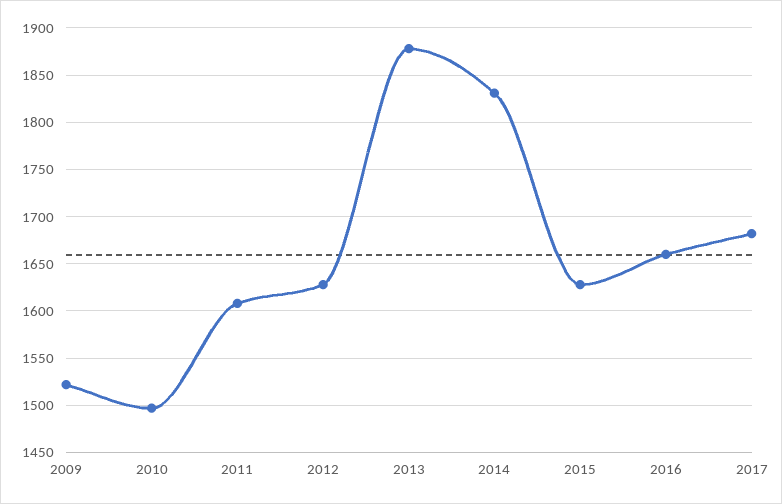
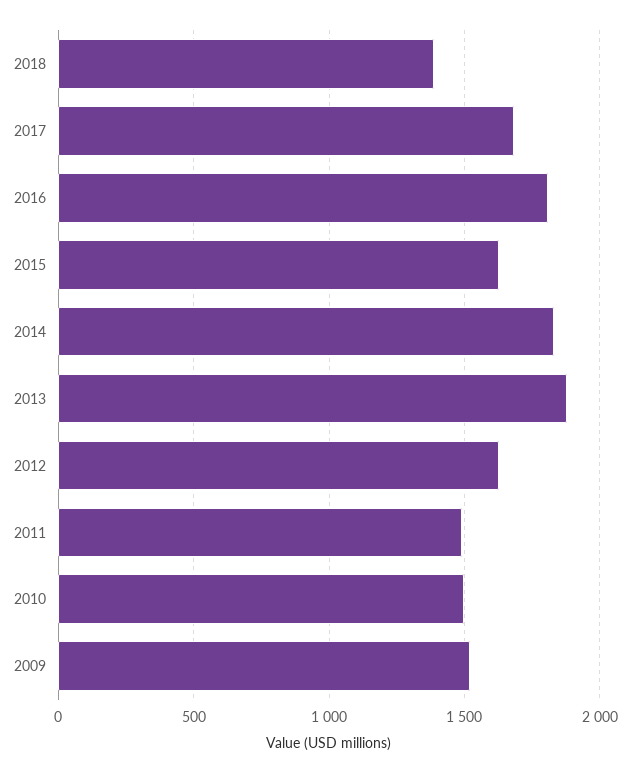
2011: 1610 -> 1500
2016: 1660 -> 1800
2018: none -> 1400

